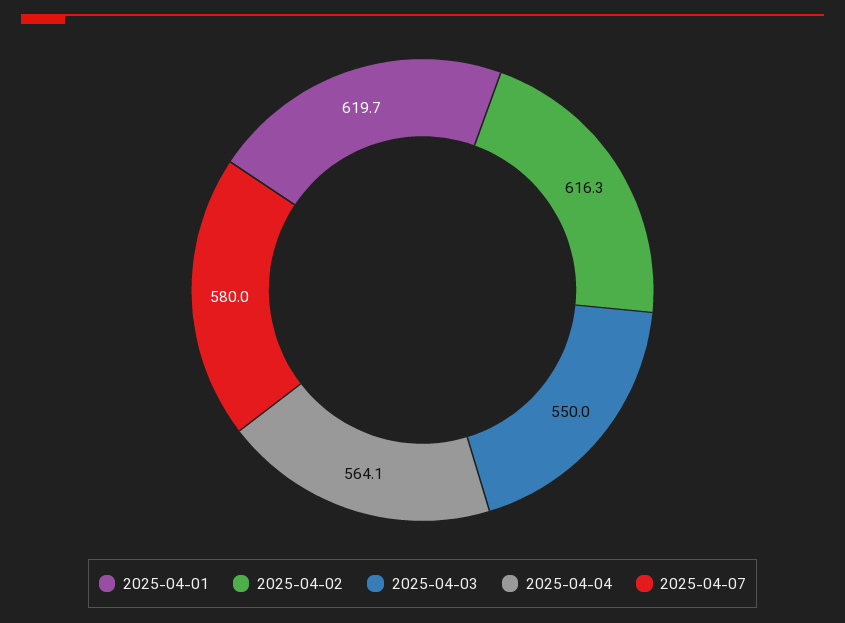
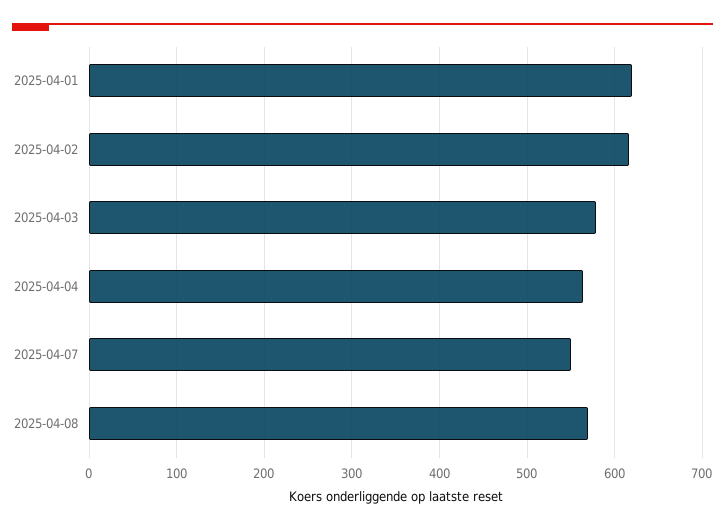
2025-04-03: 550 -> 580
2025-04-07: 580 -> 550
2025-04-08: none -> 570

